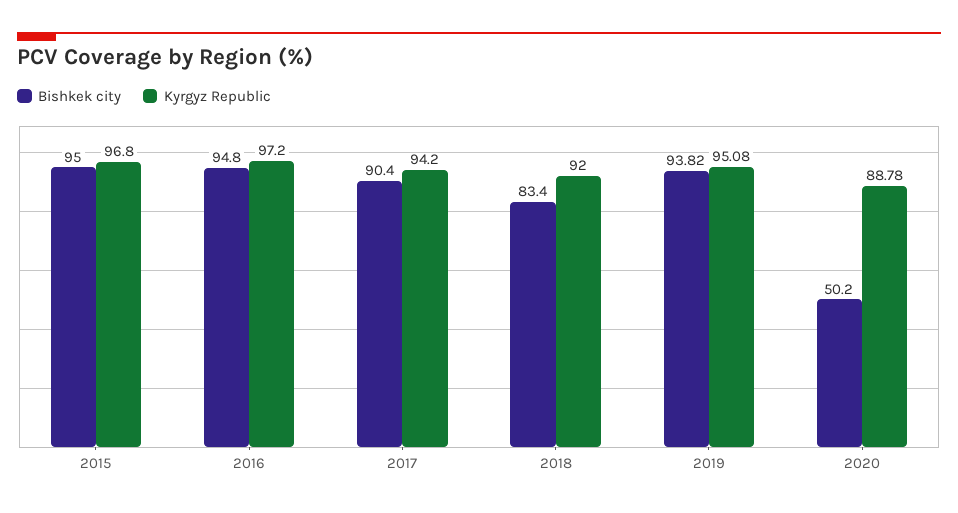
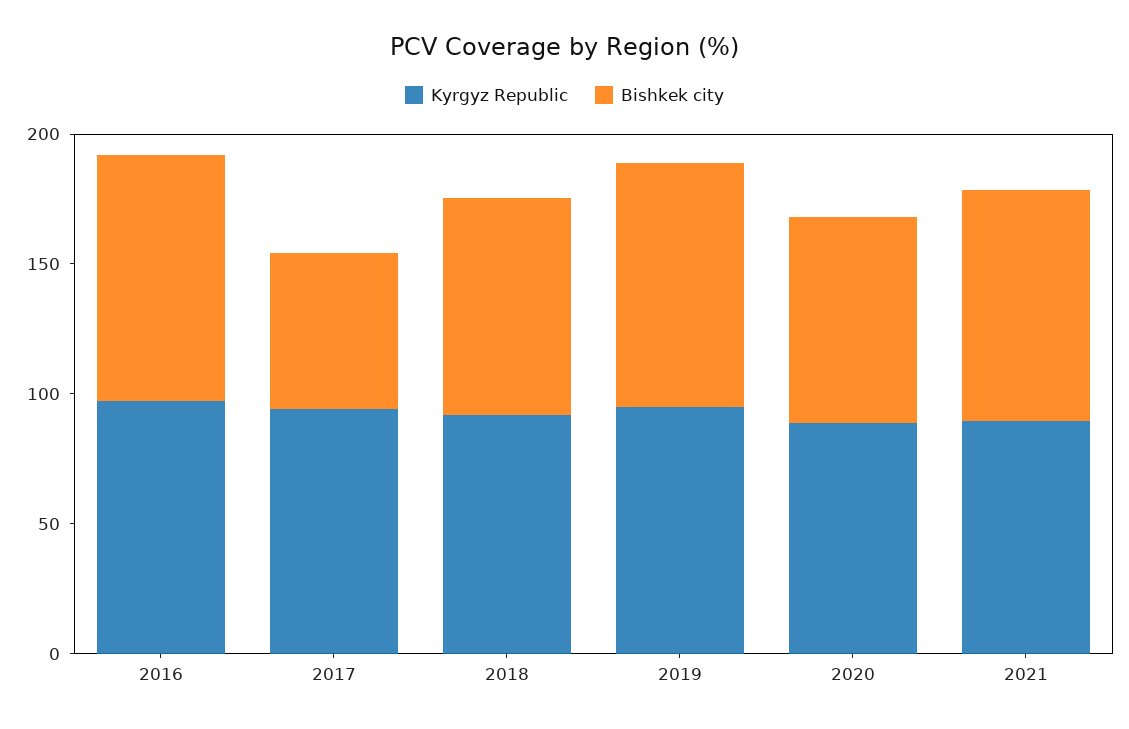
Bishkek city, 2015: 95 -> none
Kyrgyz Republic, 2015: 96.8 -> none
Bishkek city, 2017: 90.4 -> 60
Bishkek city, 2020: 50.2 -> 80
Kyrgyz Republic, 2021: none -> 90
Bishkek city, 2021: none -> 90

